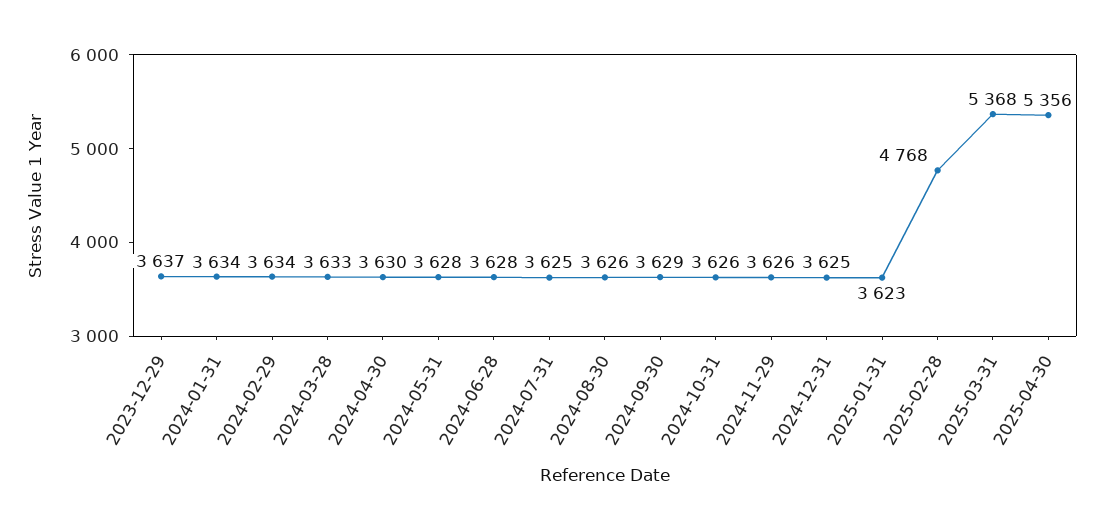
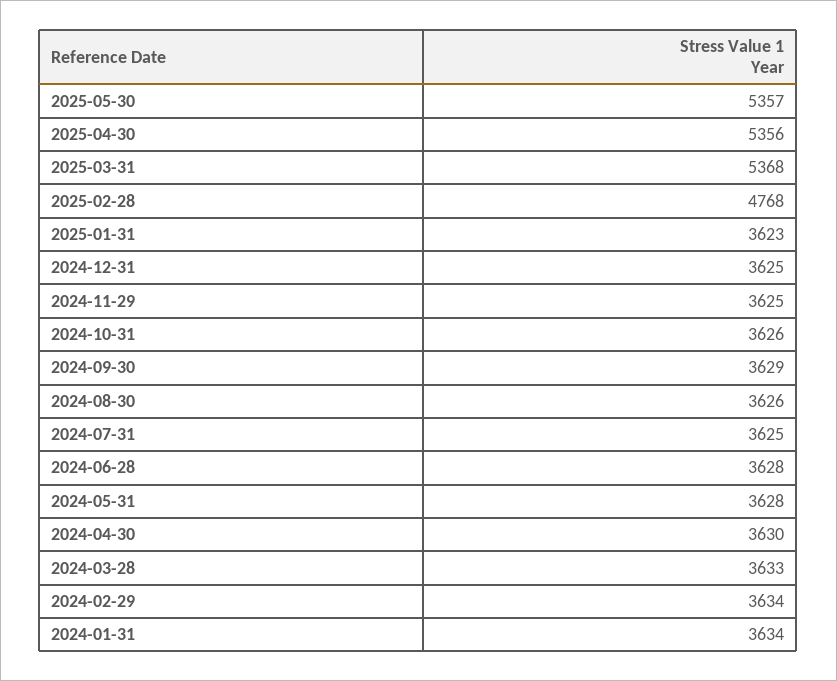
2023-12-29: 3637 -> none
2024-11-29: 3626 -> 3625
2025-05-30: none -> 5357

